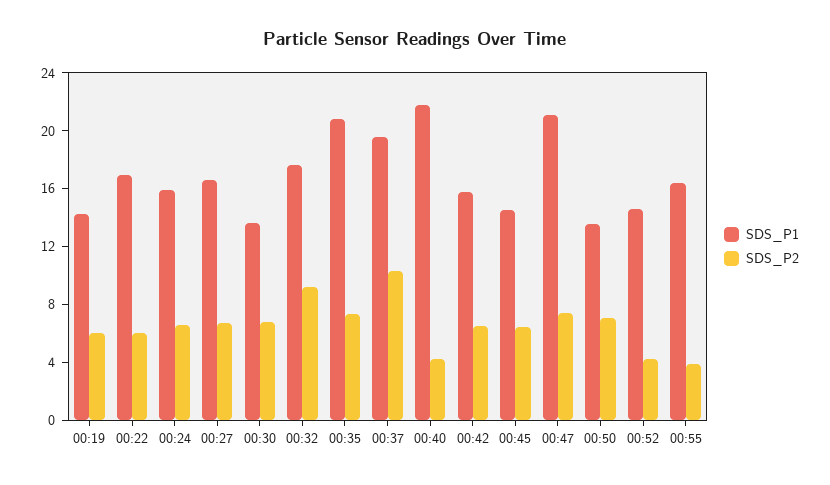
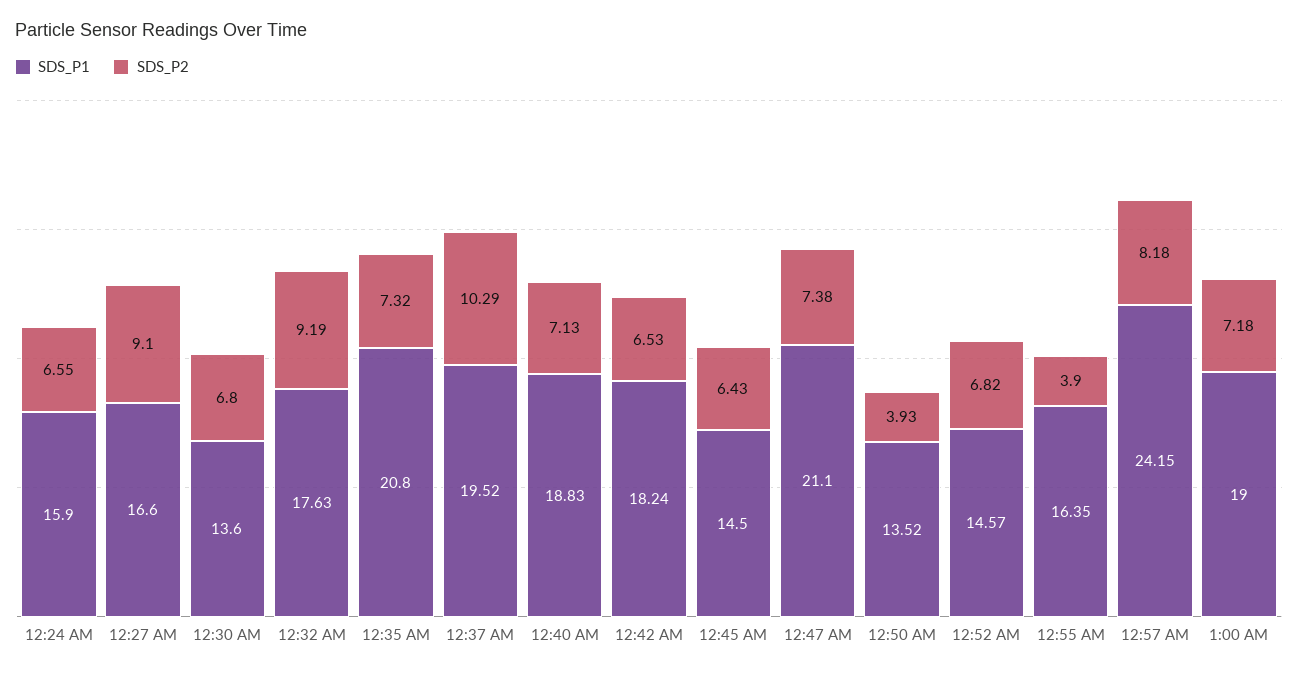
SDS_P1, 00:19: 14 -> none
SDS_P2, 00:19: 6 -> none
SDS_P1, 00:22: 17 -> none
SDS_P2, 00:22: 6 -> none
SDS_P2, 00:27: 7 -> 9.1
SDS_P1, 00:40: 22 -> 18.83
SDS_P2, 00:40: 4 -> 7.13
SDS_P1, 00:42: 16 -> 18.24
SDS_P2, 00:50: 7 -> 3.93
SDS_P2, 00:52: 4 -> 6.82
SDS_P1, 12:57 AM: none -> 24.15
SDS_P2, 12:57 AM: none -> 8.18
SDS_P1, 1:00 AM: none -> 19
SDS_P2, 1:00 AM: none -> 7.18

